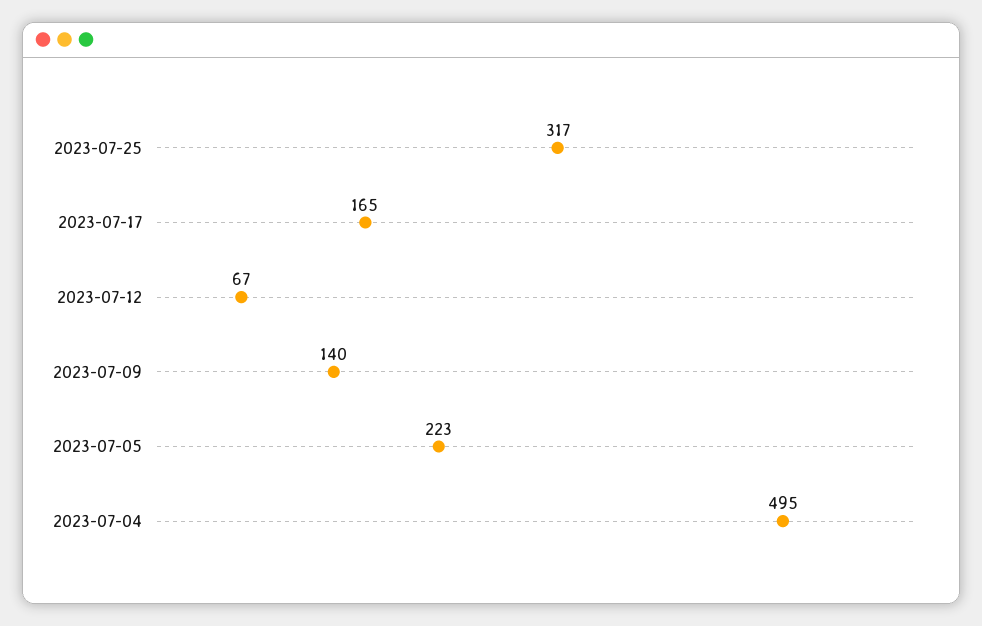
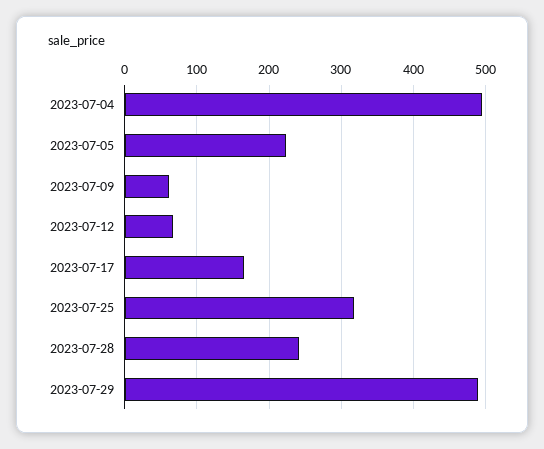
2023-07-09: 140 -> 60
2023-07-28: none -> 240
2023-07-29: none -> 490

